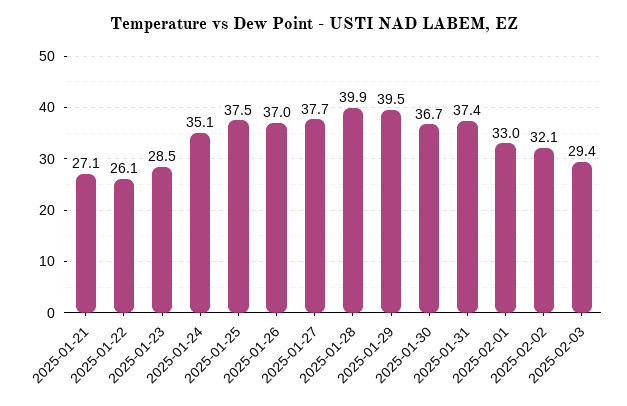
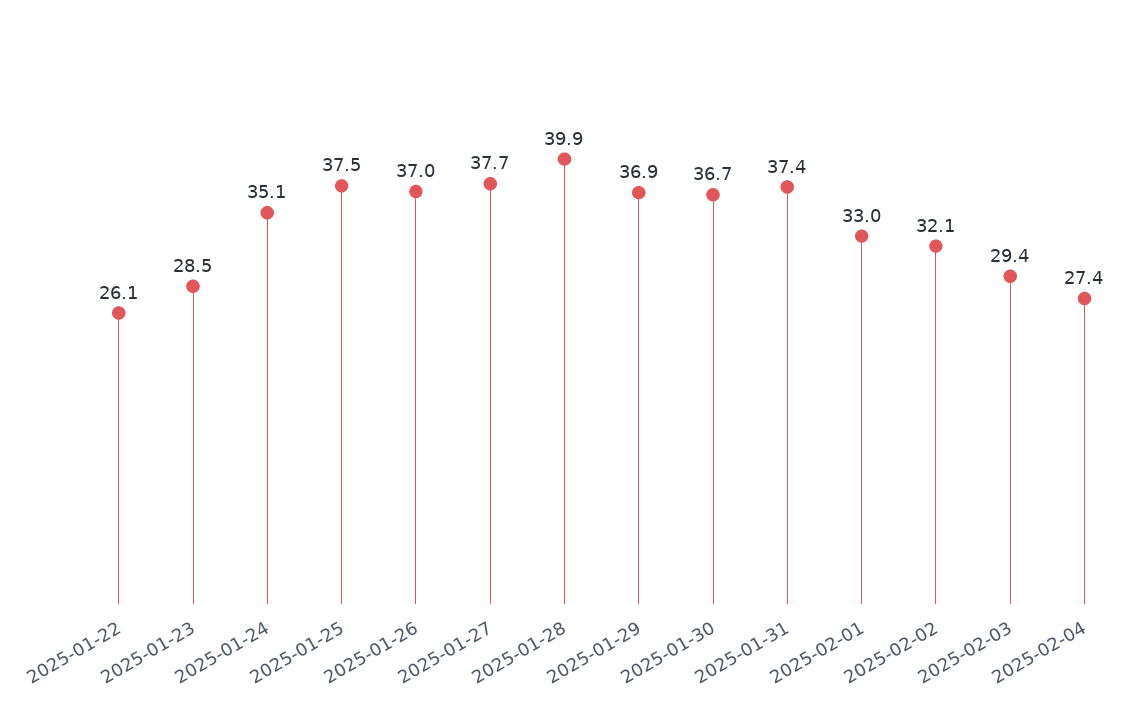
2025-01-21: 27.1 -> none
2025-01-29: 39.5 -> 36.9
2025-02-04: none -> 27.4

